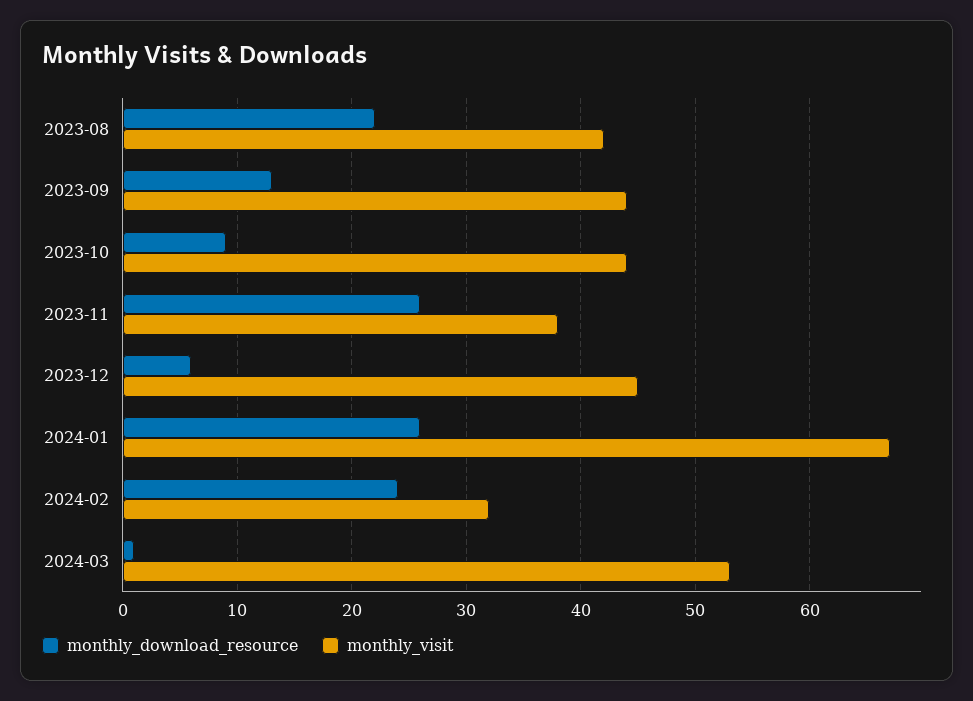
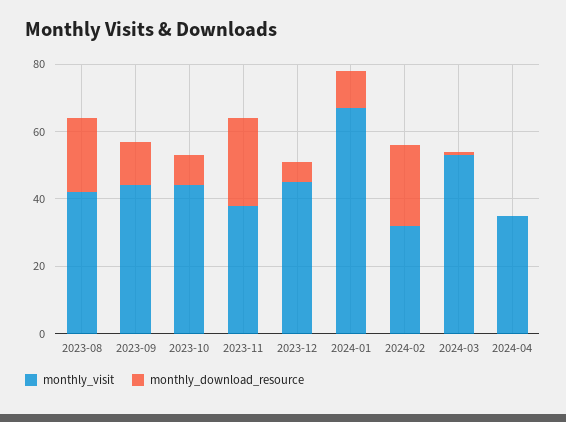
monthly_download_resource, 2024-01: 26 -> 10
monthly_visit, 2024-04: none -> 35
monthly_download_resource, 2024-04: none -> 0

